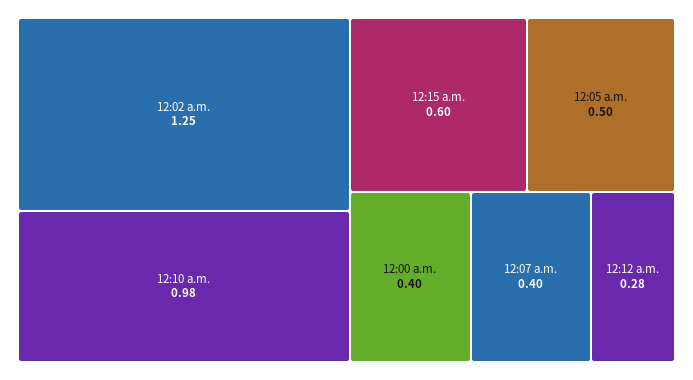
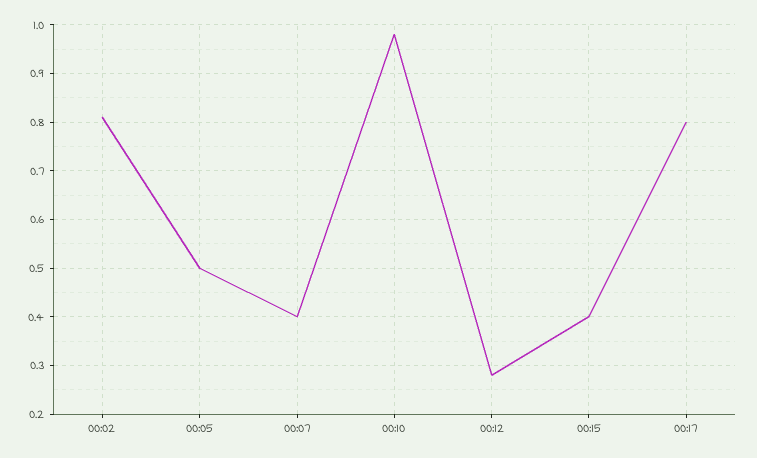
12:02 a.m.: 1.25 -> 0.8
12:15 a.m.: 0.6 -> 0.4
12:00 a.m.: 0.4 -> none
00:17: none -> 0.8

